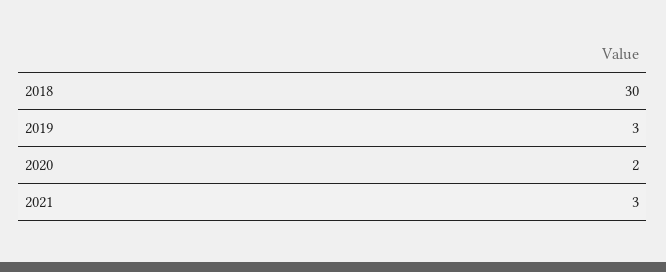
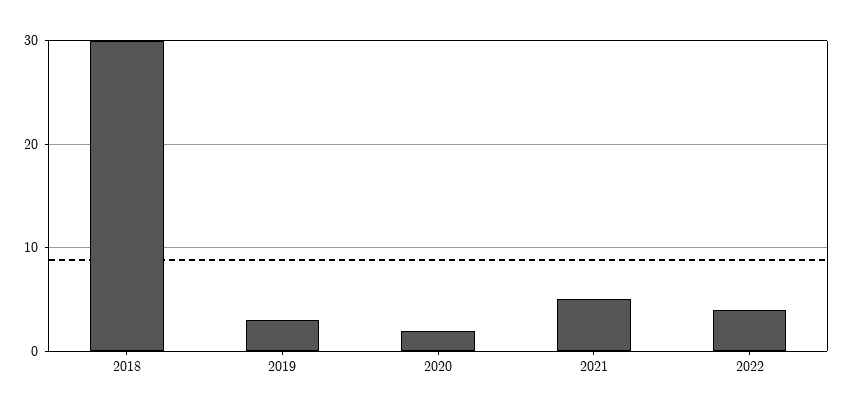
2021: 3 -> 5
2022: none -> 4

